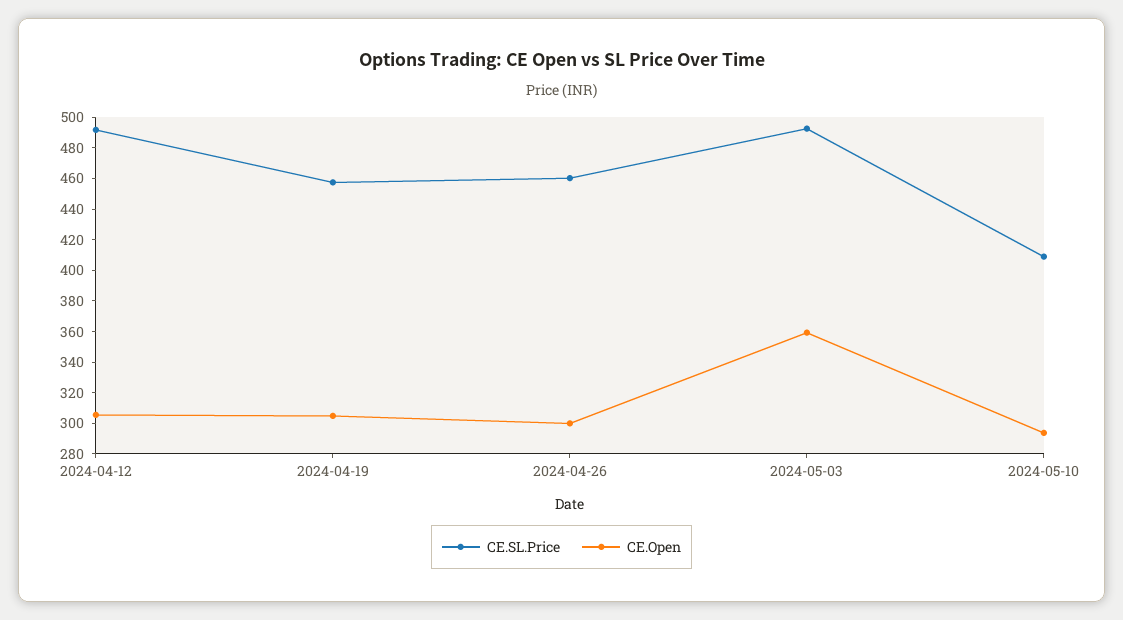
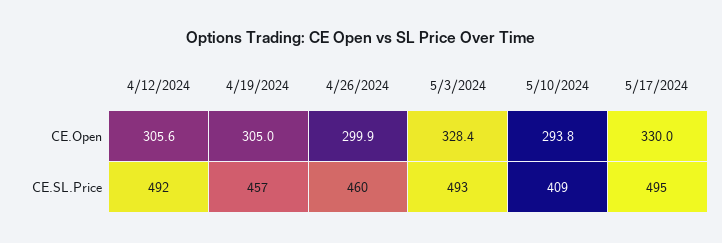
CE.Open, 2024-05-03: 360 -> 328.4
CE.Open, 5/17/2024: none -> 330
CE.SL.Price, 5/17/2024: none -> 495

